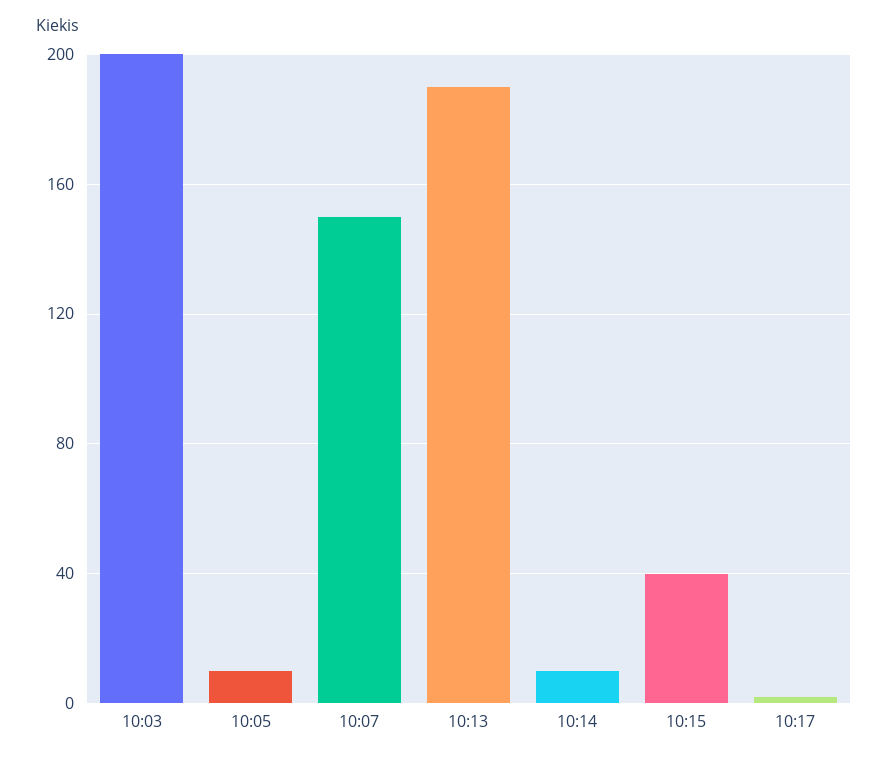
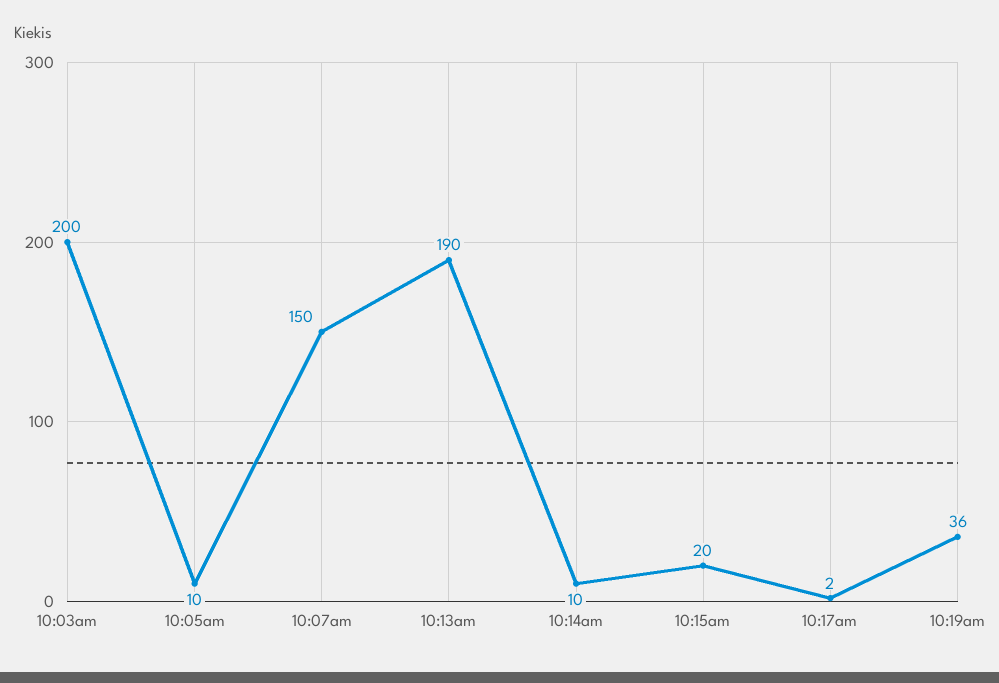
10:15: 40 -> 20
10:19am: none -> 36

